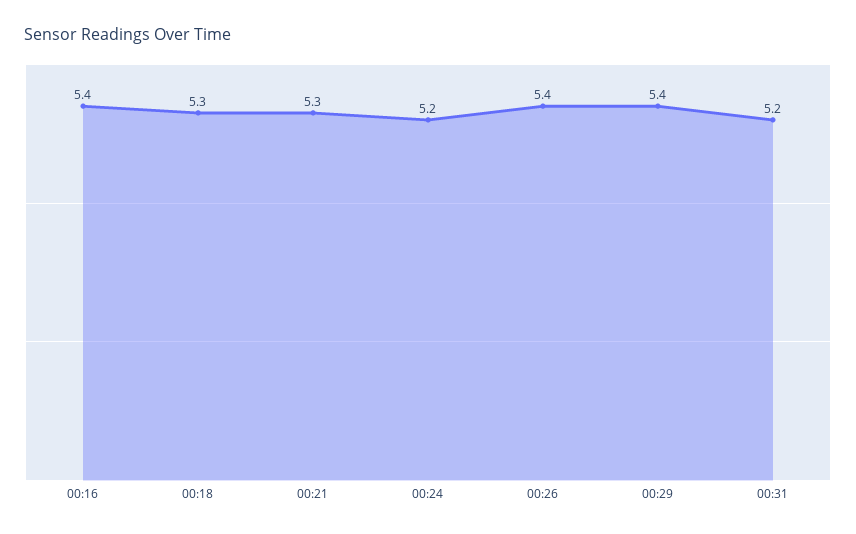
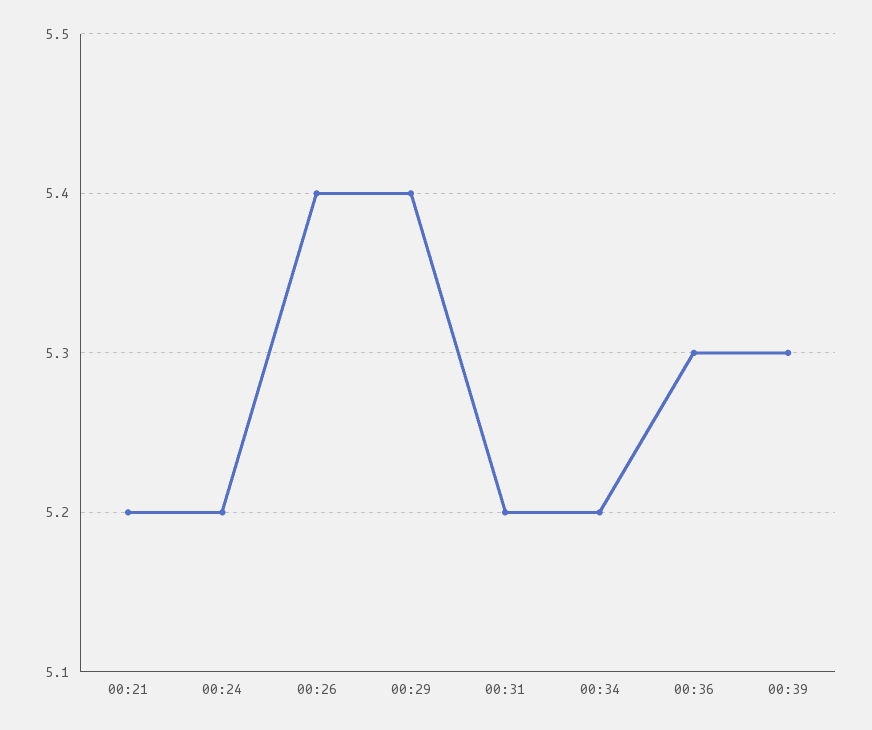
00:16: 5.4 -> none
00:18: 5.3 -> none
00:21: 5.3 -> 5.2
00:34: none -> 5.2
00:36: none -> 5.3
00:39: none -> 5.3

